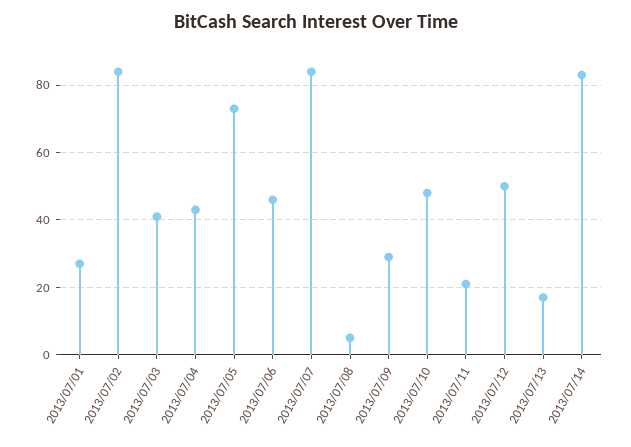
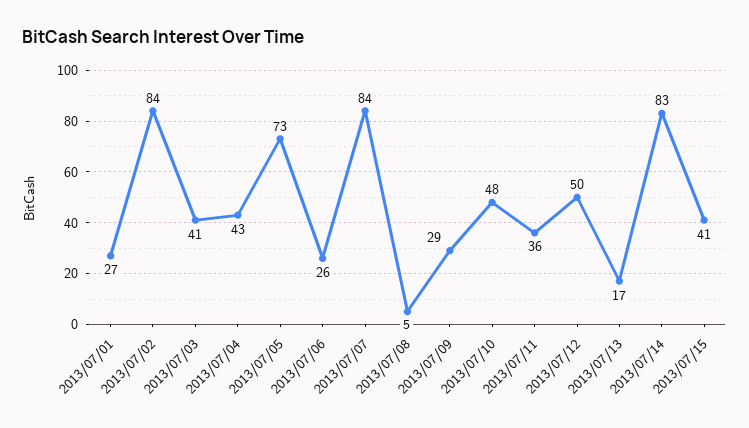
2013/07/06: 45 -> 26
2013/07/11: 20 -> 36
2013/07/15: none -> 41

